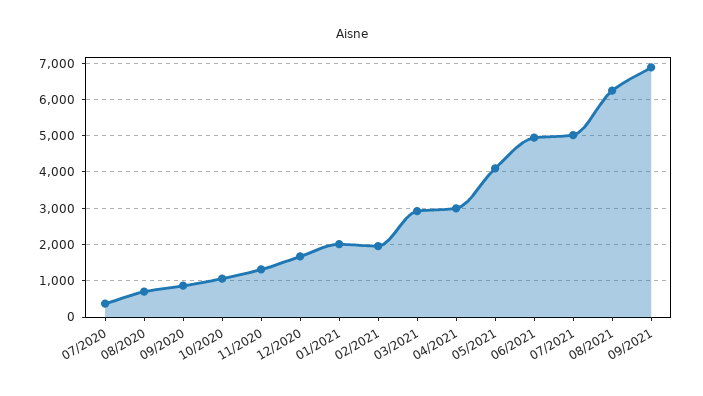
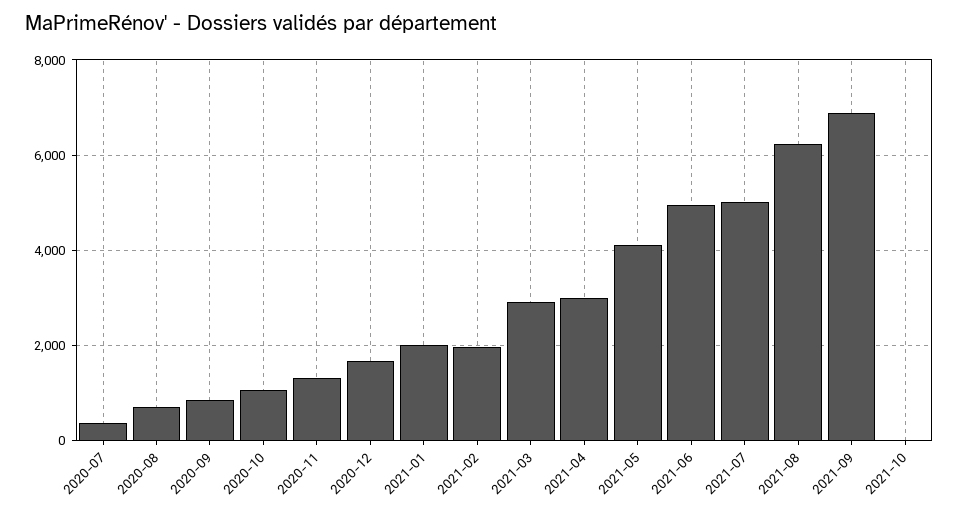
2021-10: none -> 0

